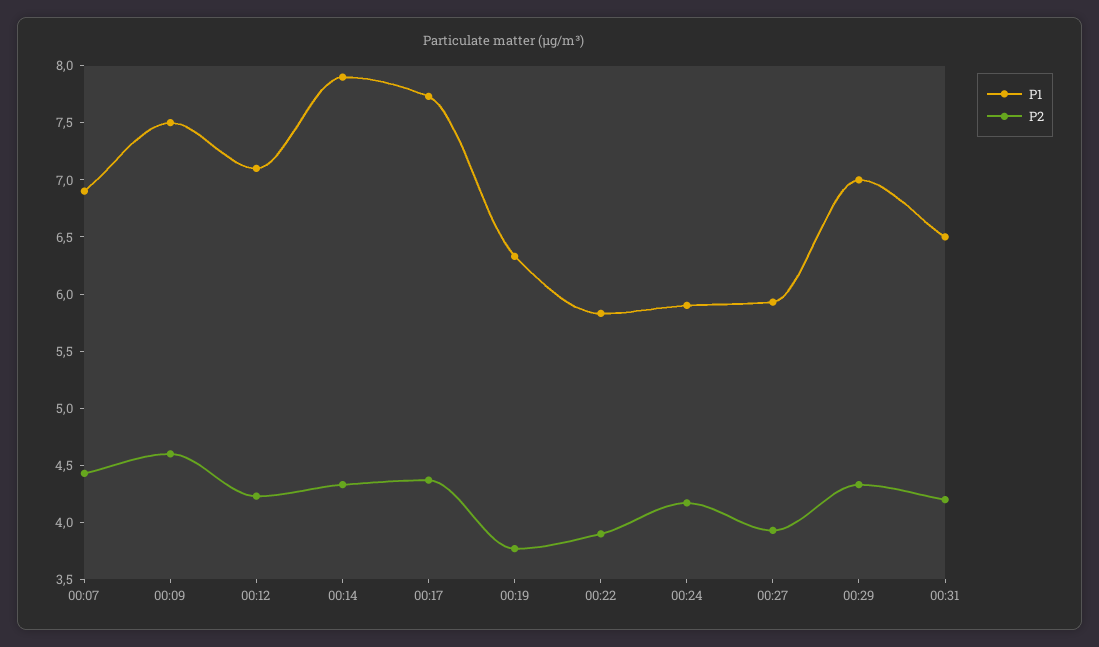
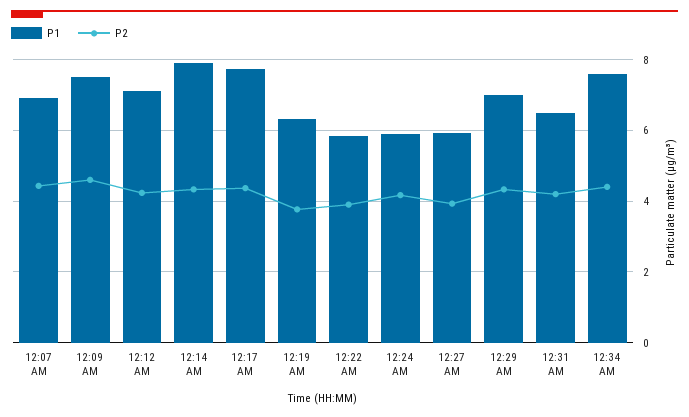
P1, 12:34 AM: none -> 7.6
P2, 12:34 AM: none -> 4.4

